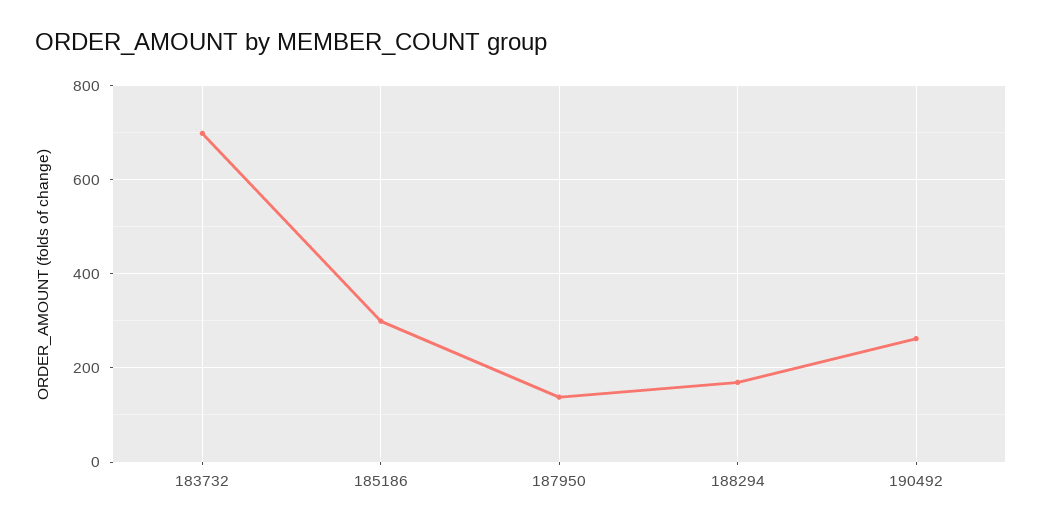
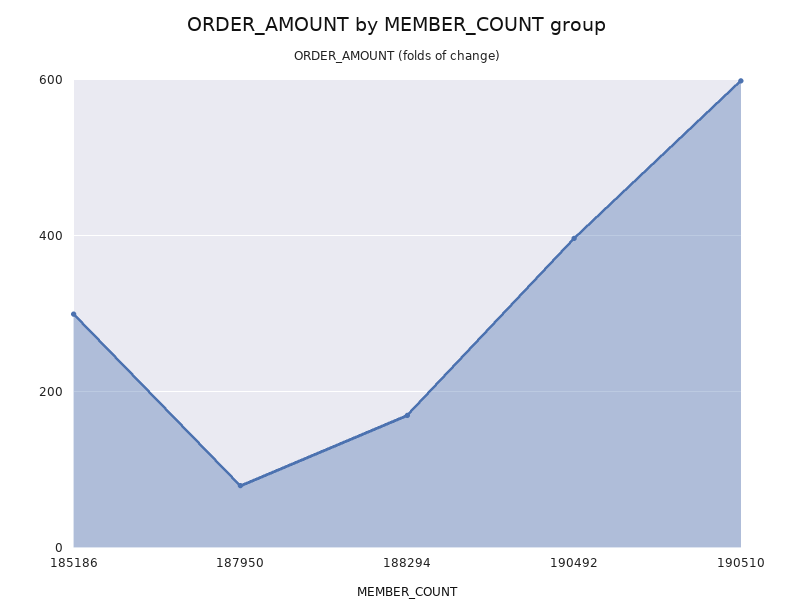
183732: 700 -> none
187950: 140 -> 80
190492: 260 -> 400
190510: none -> 600

